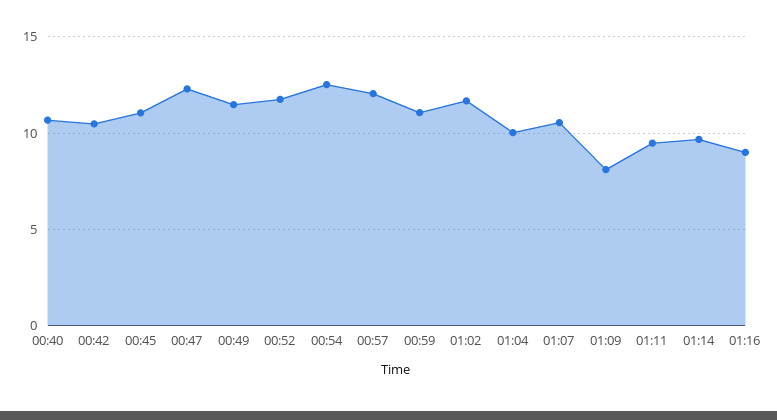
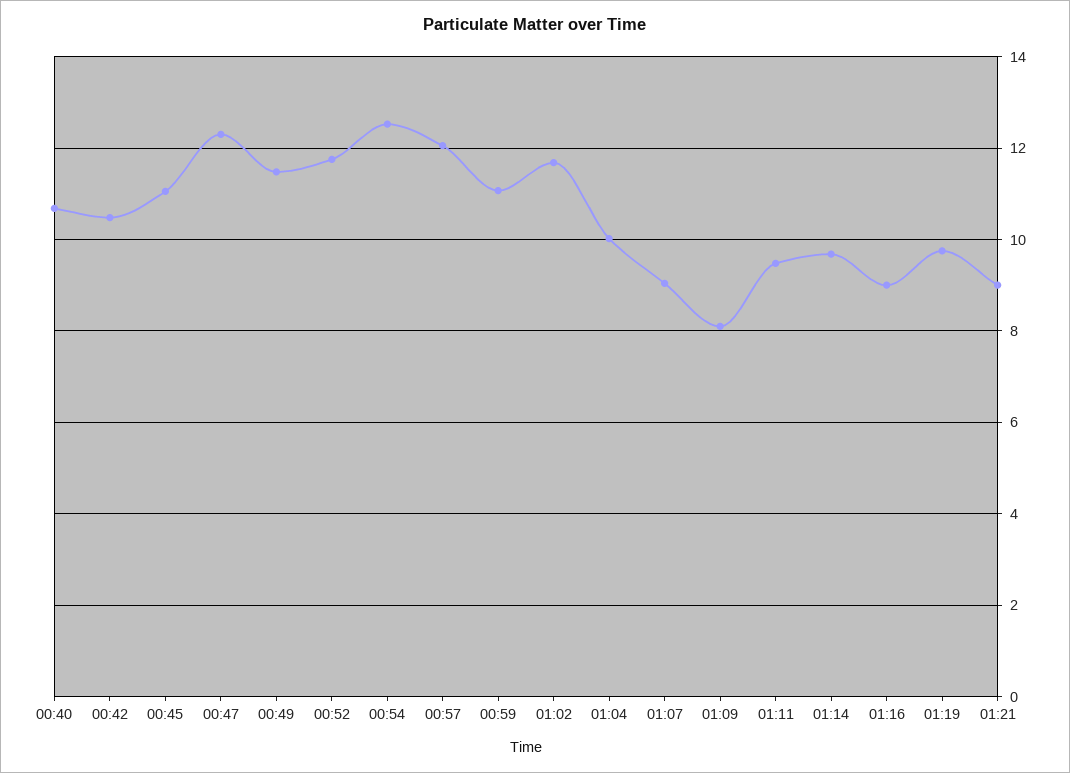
01:07: 10.5 -> 9
01:19: none -> 9.8
01:21: none -> 9

